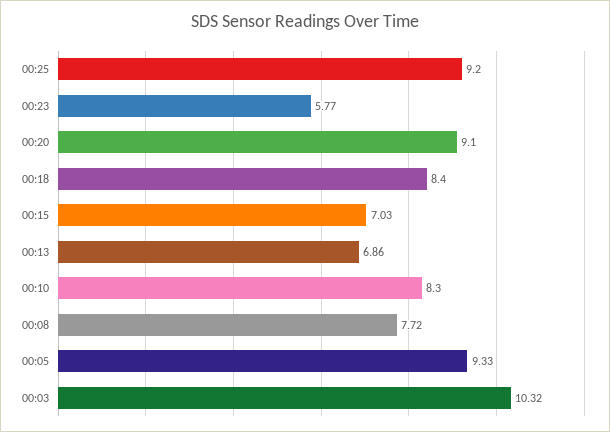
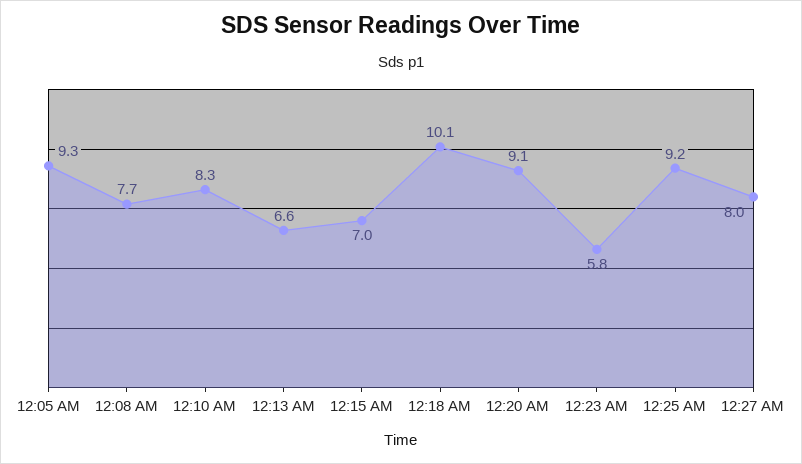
00:18: 8.4 -> 10.1
00:13: 6.86 -> 6.6
00:03: 10.32 -> none
12:27 AM: none -> 8

